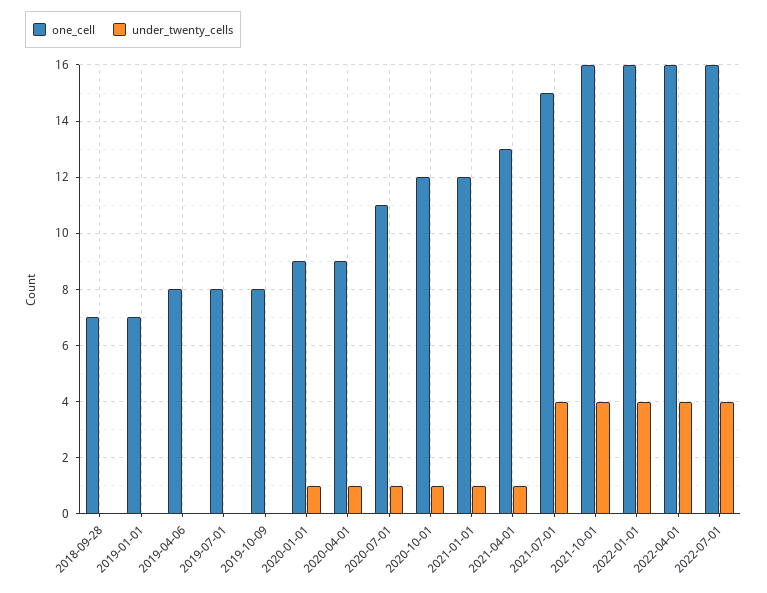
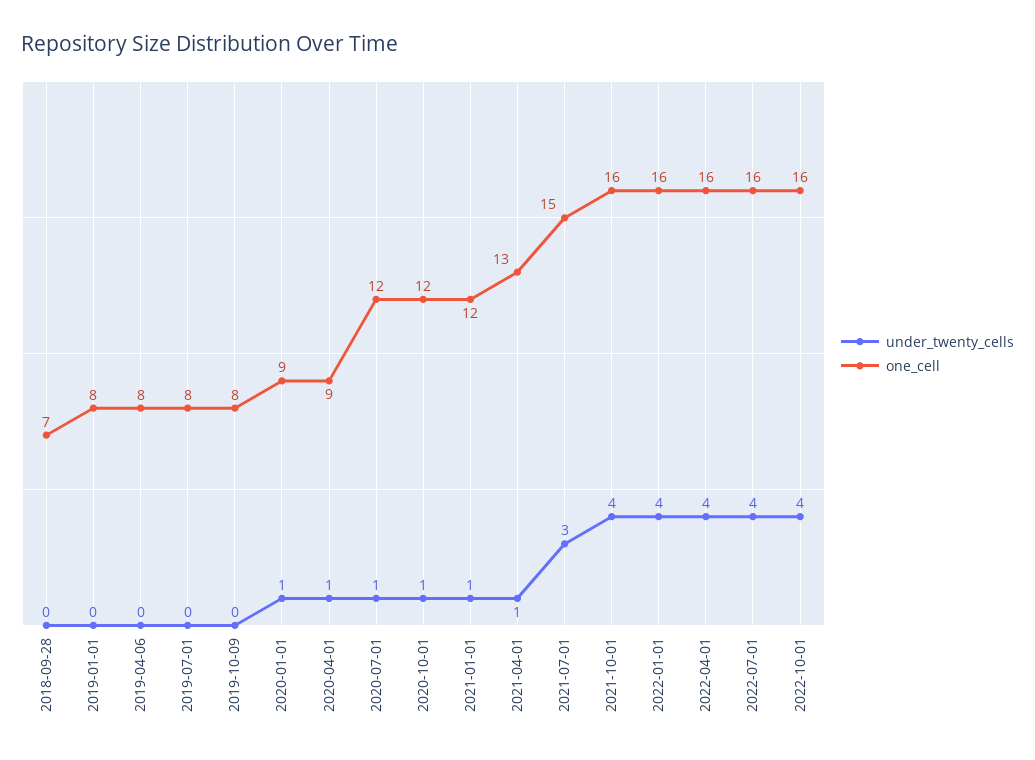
one_cell, 2019-01-01: 7 -> 8
one_cell, 2020-07-01: 11 -> 12
under_twenty_cells, 2021-07-01: 4 -> 3
under_twenty_cells, 2022-10-01: none -> 4
one_cell, 2022-10-01: none -> 16

